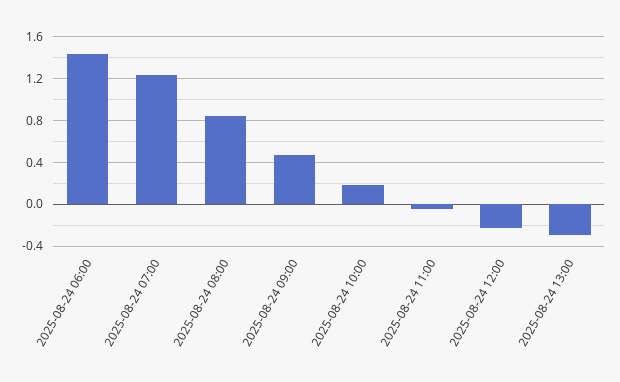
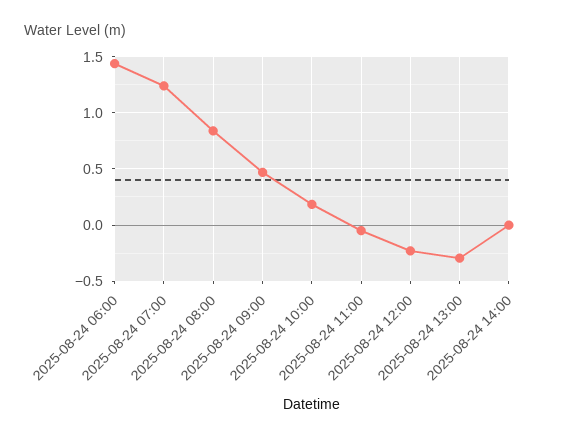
2025-08-24 14:00: none -> 0

